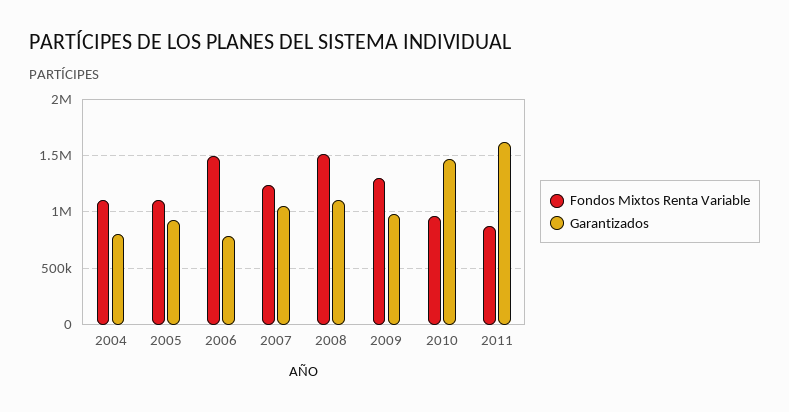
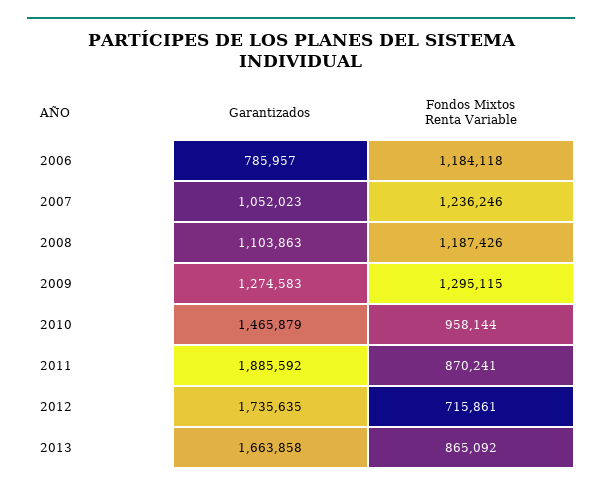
Fondos Mixtos Renta Variable, 2004: 1100000 -> none
Garantizados, 2004: 800000 -> none
Fondos Mixtos Renta Variable, 2005: 1100000 -> none
Garantizados, 2005: 900000 -> none
Fondos Mixtos Renta Variable, 2006: 1500000 -> 1184118
Fondos Mixtos Renta Variable, 2008: 1500000 -> 1187426
Garantizados, 2009: 1000000 -> 1274583
Garantizados, 2011: 1600000 -> 1885592
Garantizados, 2012: none -> 1735635
Fondos Mixtos Renta Variable, 2012: none -> 715861
Garantizados, 2013: none -> 1663858
Fondos Mixtos Renta Variable, 2013: none -> 865092

